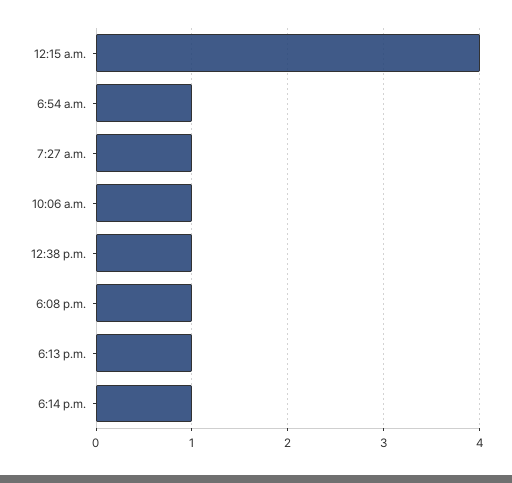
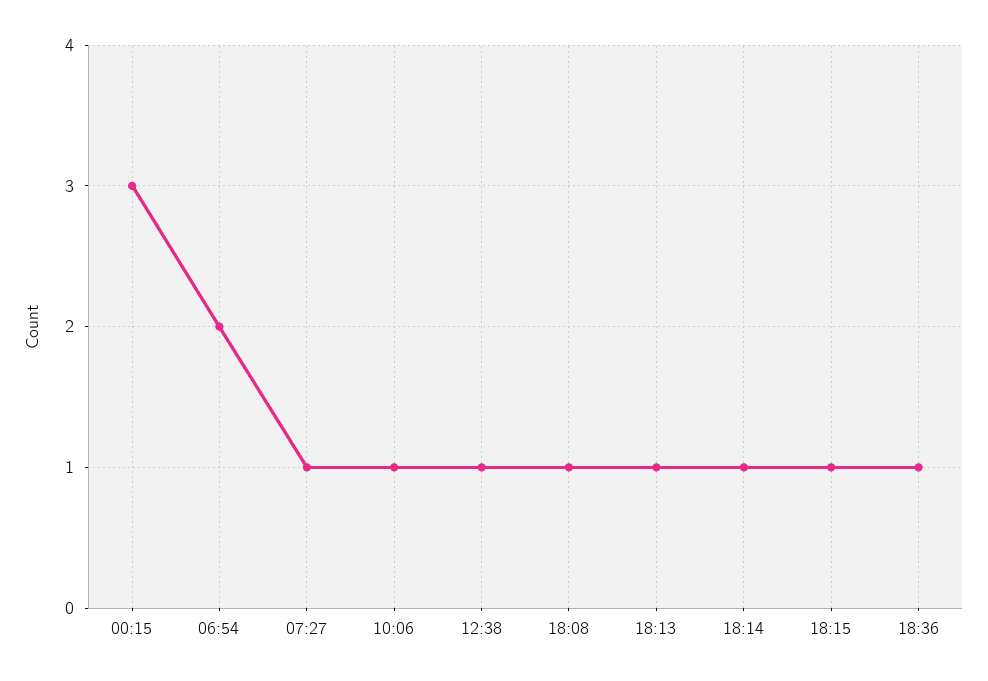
12:15 a.m.: 4 -> 3
6:54 a.m.: 1 -> 2
18:15: none -> 1
18:36: none -> 1

